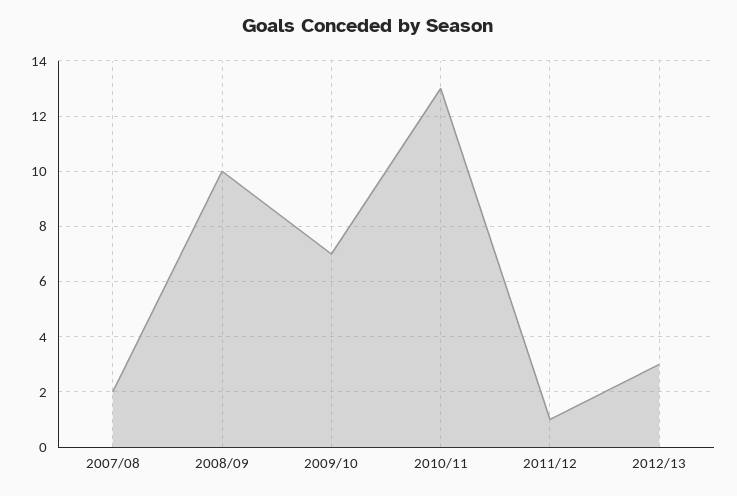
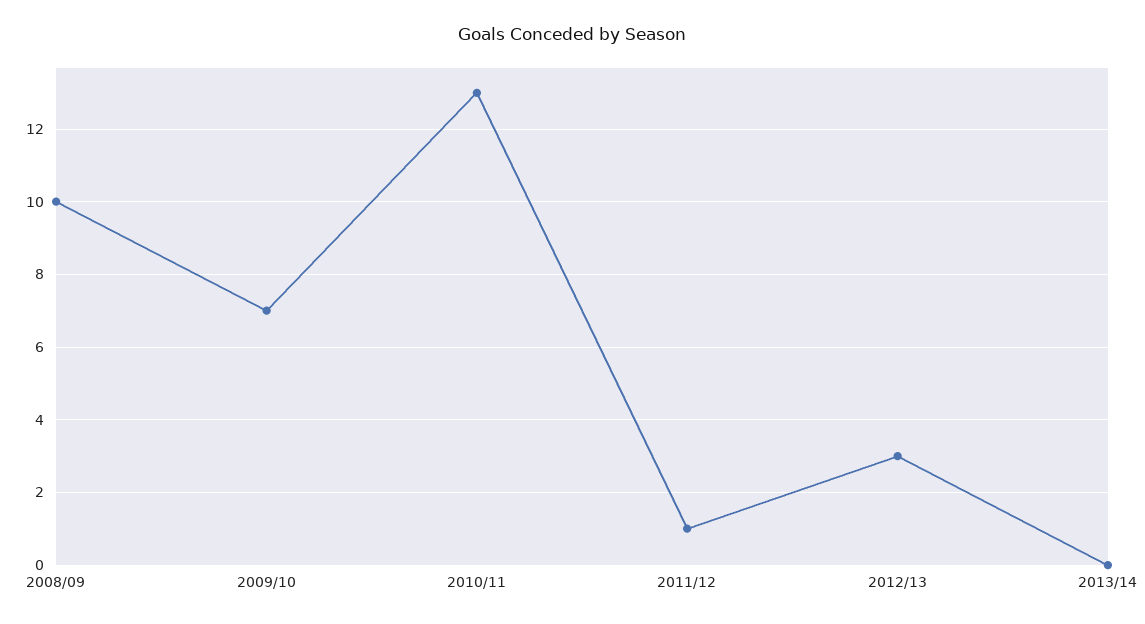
2007/08: 2 -> none
2013/14: none -> 0

